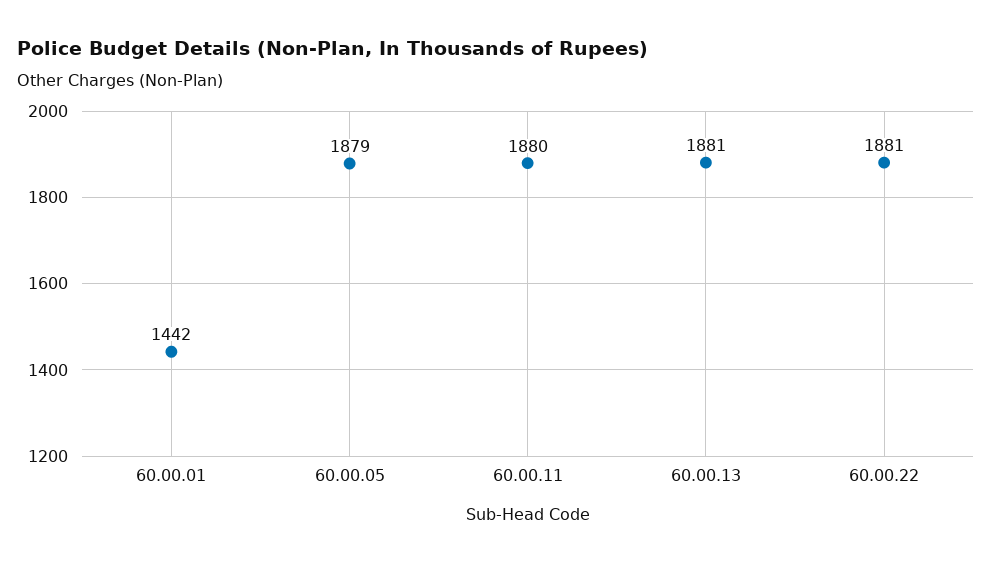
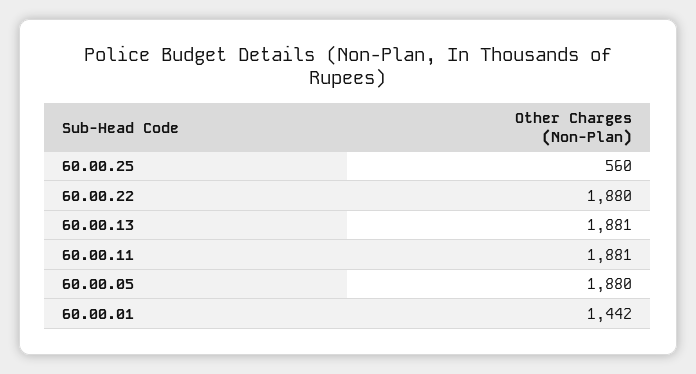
60.00.05: 1879 -> 1880
60.00.11: 1880 -> 1881
60.00.22: 1881 -> 1880
60.00.25: none -> 560

